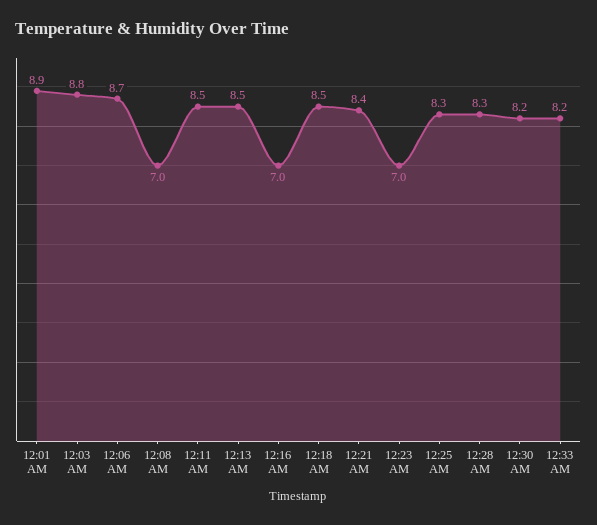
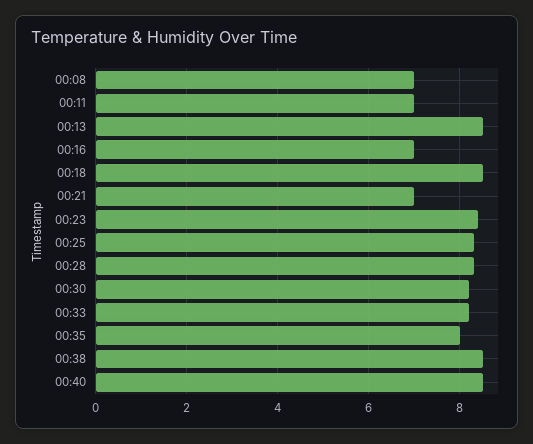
12:01 AM: 8.9 -> none
12:03 AM: 8.8 -> none
12:06 AM: 8.7 -> none
12:11 AM: 8.5 -> 7
12:21 AM: 8.4 -> 7
12:23 AM: 7 -> 8.5
00:35: none -> 8
00:38: none -> 8.5
00:40: none -> 8.5

